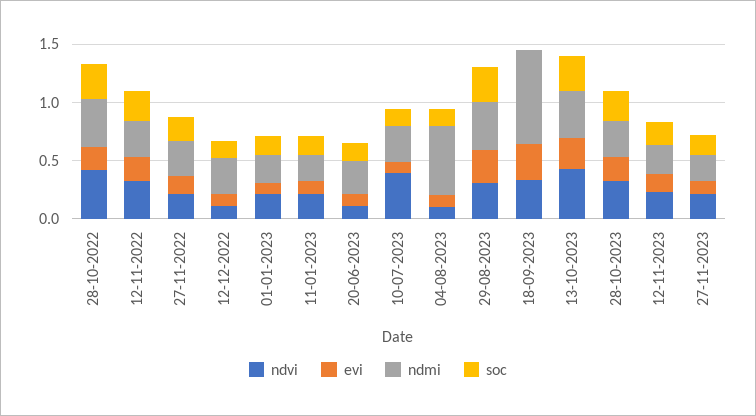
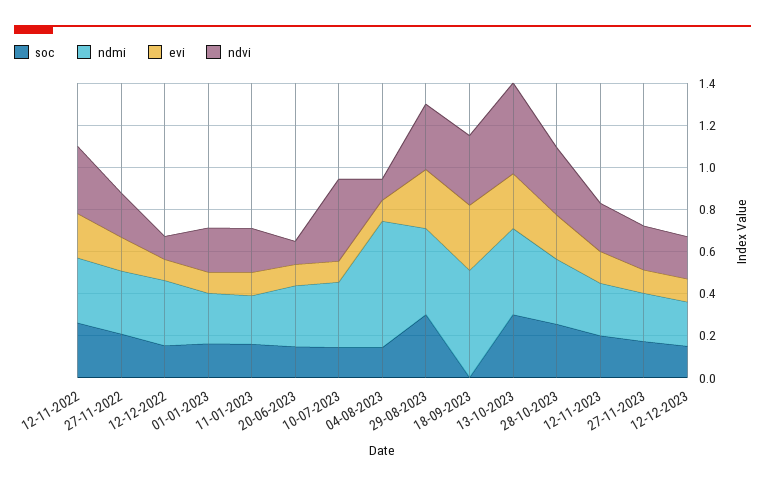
ndvi, 28-10-2022: 0.4 -> none
evi, 28-10-2022: 0.2 -> none
ndmi, 28-10-2022: 0.4 -> none
soc, 28-10-2022: 0.3 -> none
ndmi, 18-09-2023: 0.8 -> 0.5
soc, 12-12-2023: none -> 0.15
ndmi, 12-12-2023: none -> 0.2
evi, 12-12-2023: none -> 0.1
ndvi, 12-12-2023: none -> 0.2

